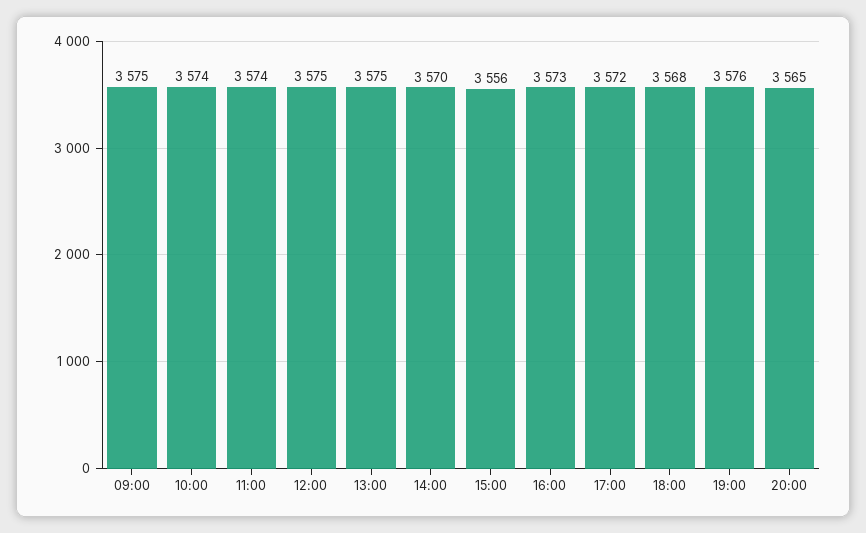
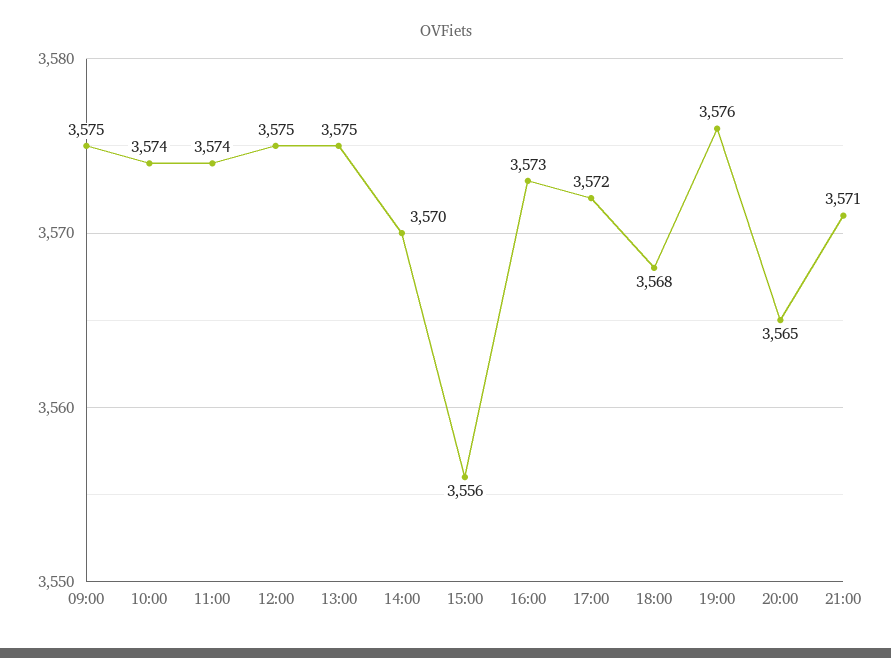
21:00: none -> 3571

